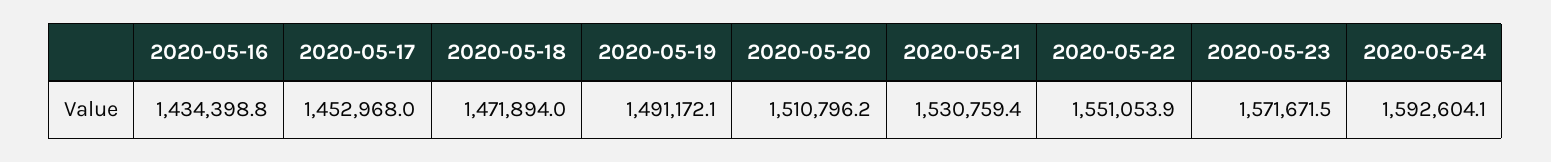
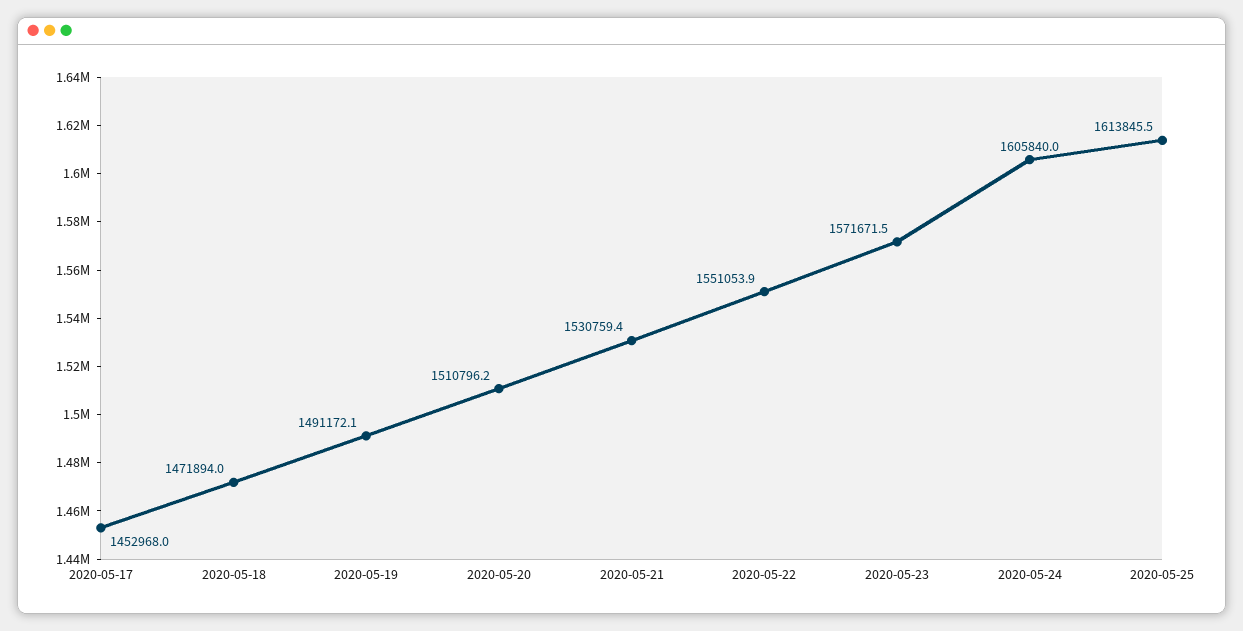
2020-05-16: 1434398.8 -> none
2020-05-24: 1592604.1 -> 1605840
2020-05-25: none -> 1613845.5

